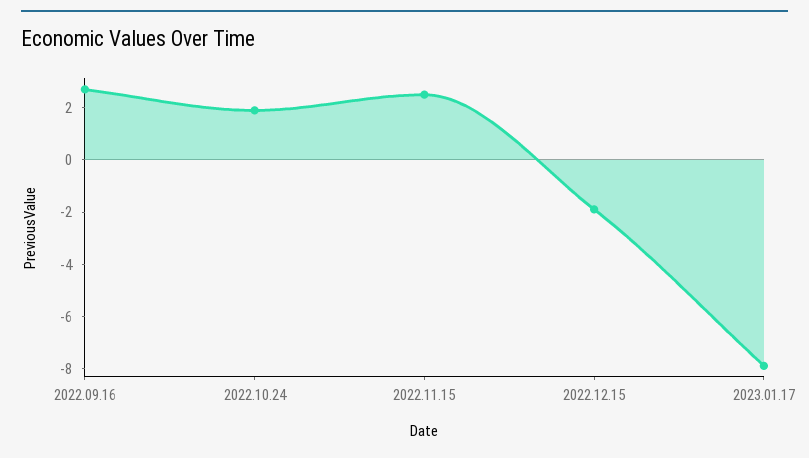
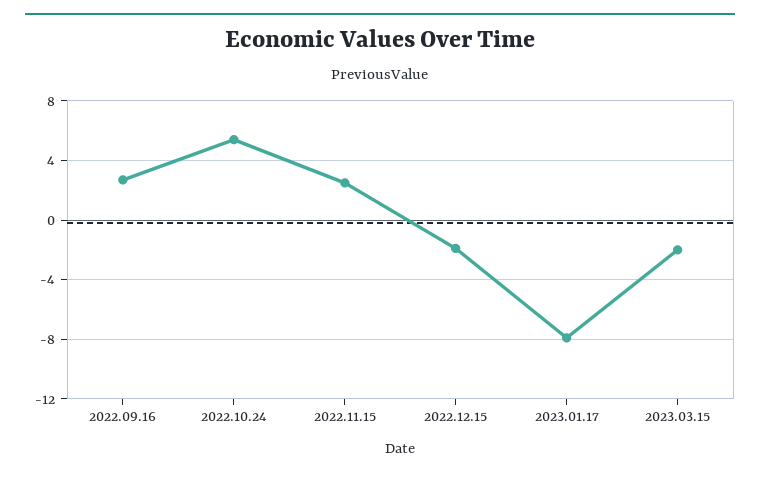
2022.10.24: 2 -> 5.5
2023.03.15: none -> -2

